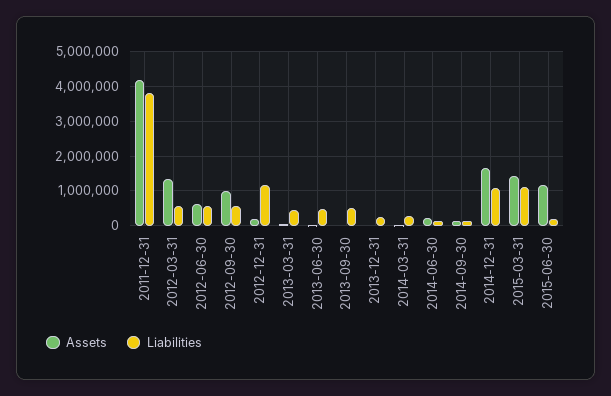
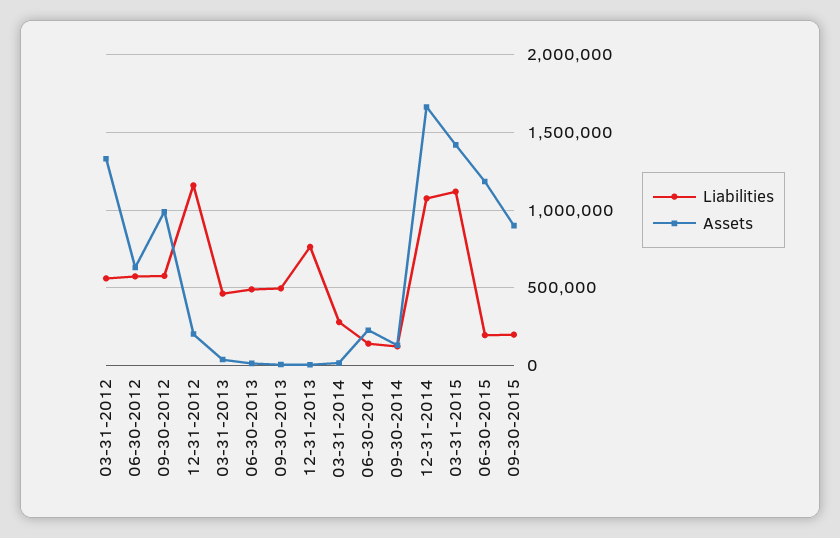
Assets, 2011-12-31: 4200000 -> none
Liabilities, 2011-12-31: 3800000 -> none
Liabilities, 2013-12-31: 200000 -> 750000
Liabilities, 09-30-2015: none -> 200000
Assets, 09-30-2015: none -> 900000

